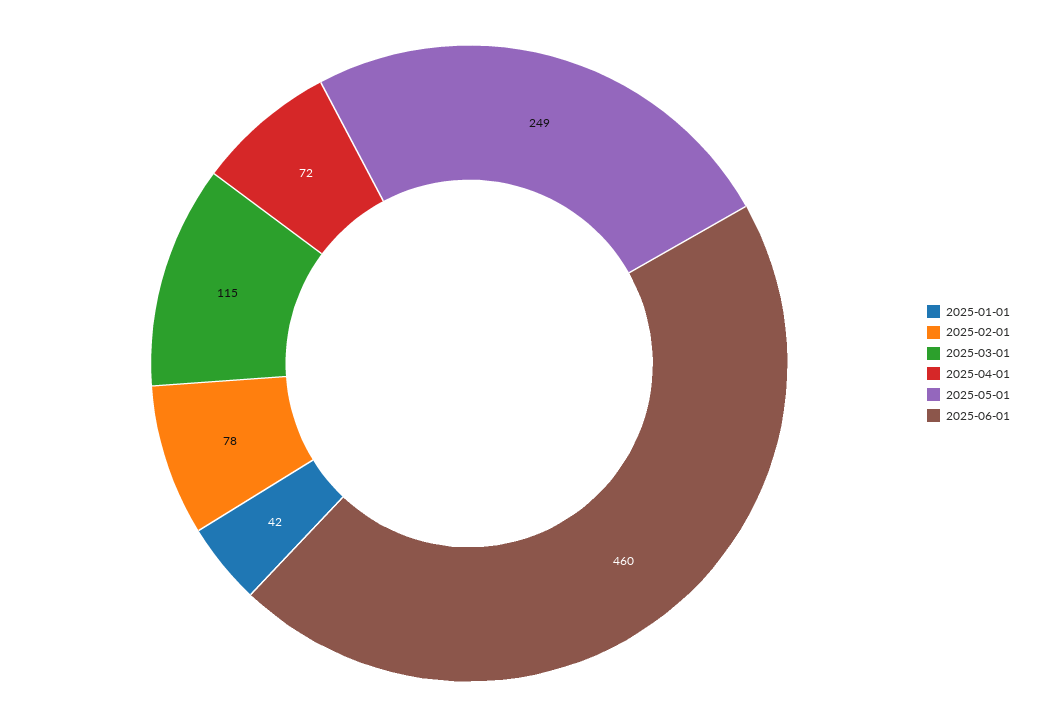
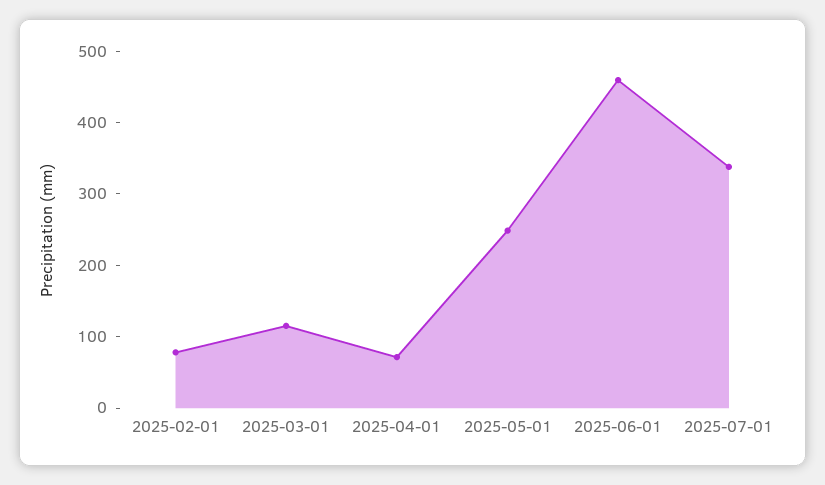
2025-01-01: 42 -> none
2025-07-01: none -> 340

